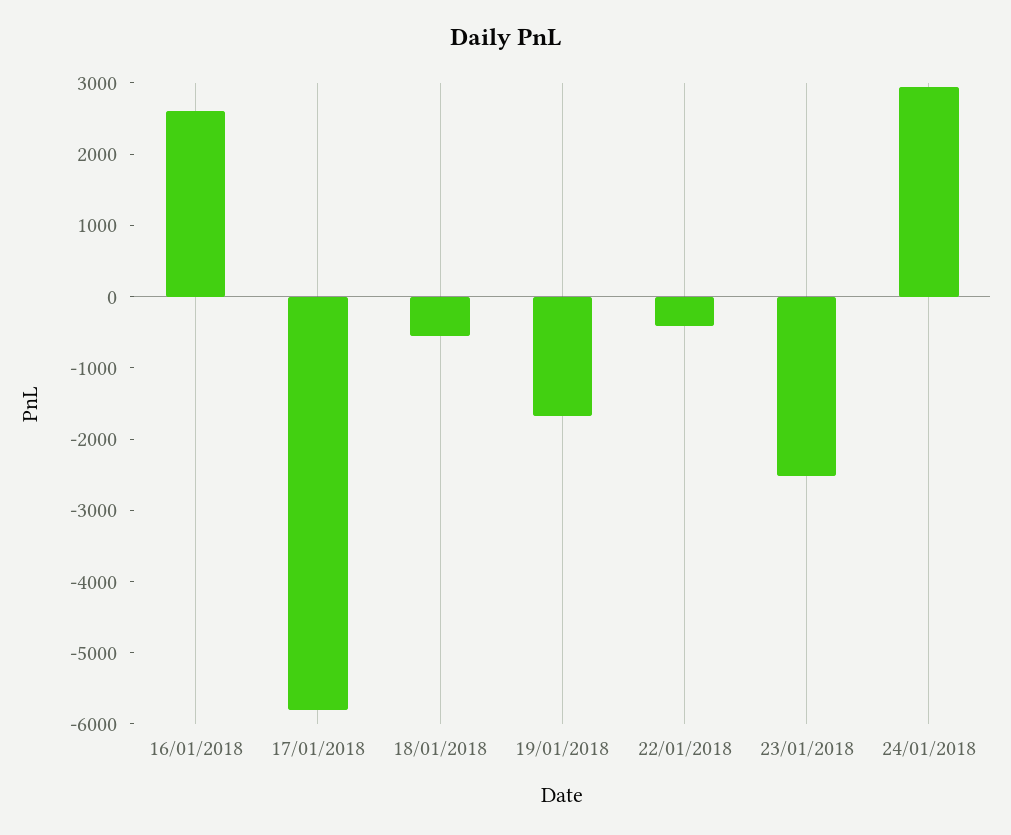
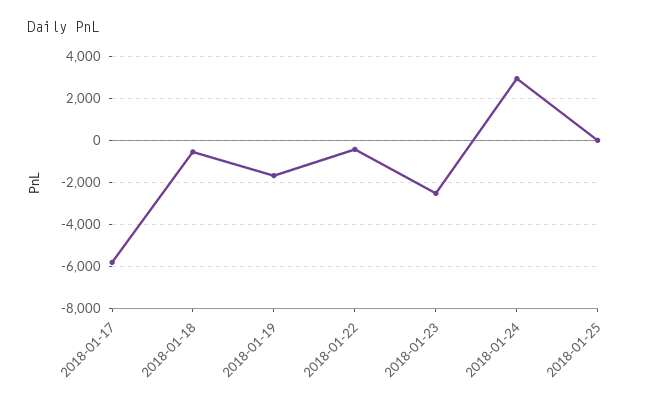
16/01/2018: 2600 -> none
2018-01-25: none -> 0

